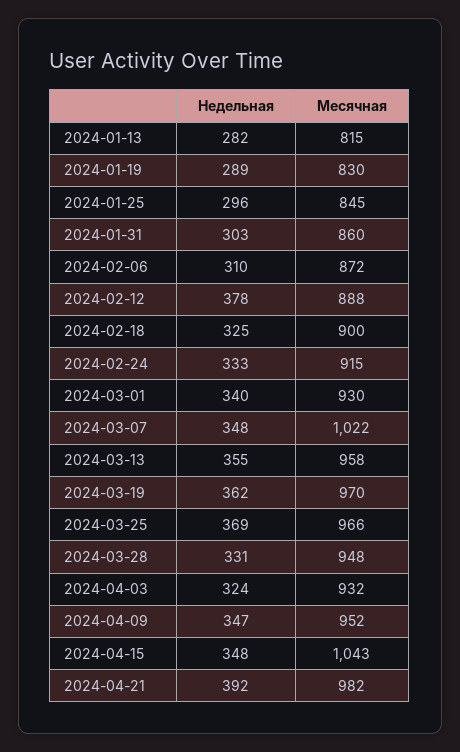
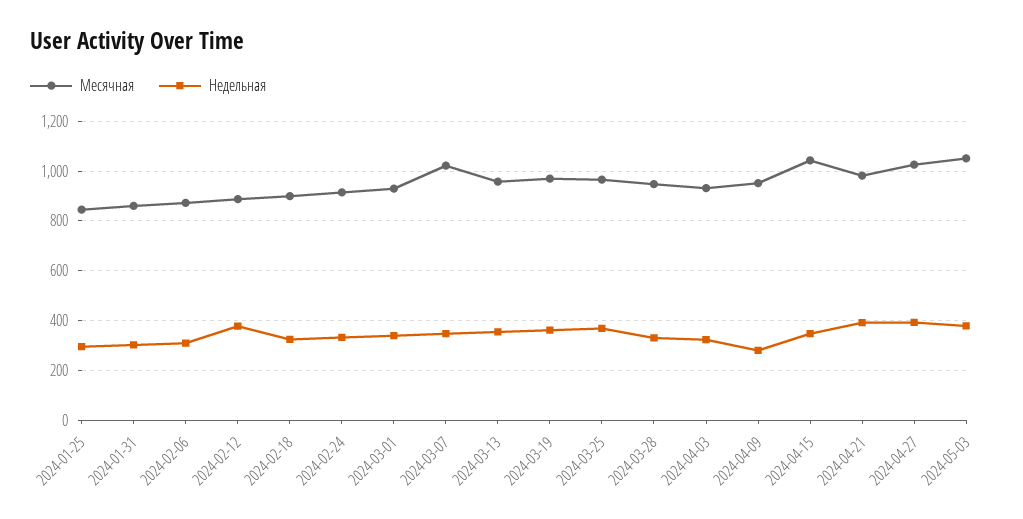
Недельная, 2024-01-13: 282 -> none
Месячная, 2024-01-13: 815 -> none
Недельная, 2024-01-19: 289 -> none
Месячная, 2024-01-19: 830 -> none
Недельная, 2024-04-09: 347 -> 275
Месячная, 2024-04-27: none -> 1025
Недельная, 2024-04-27: none -> 400
Месячная, 2024-05-03: none -> 1050
Недельная, 2024-05-03: none -> 375

